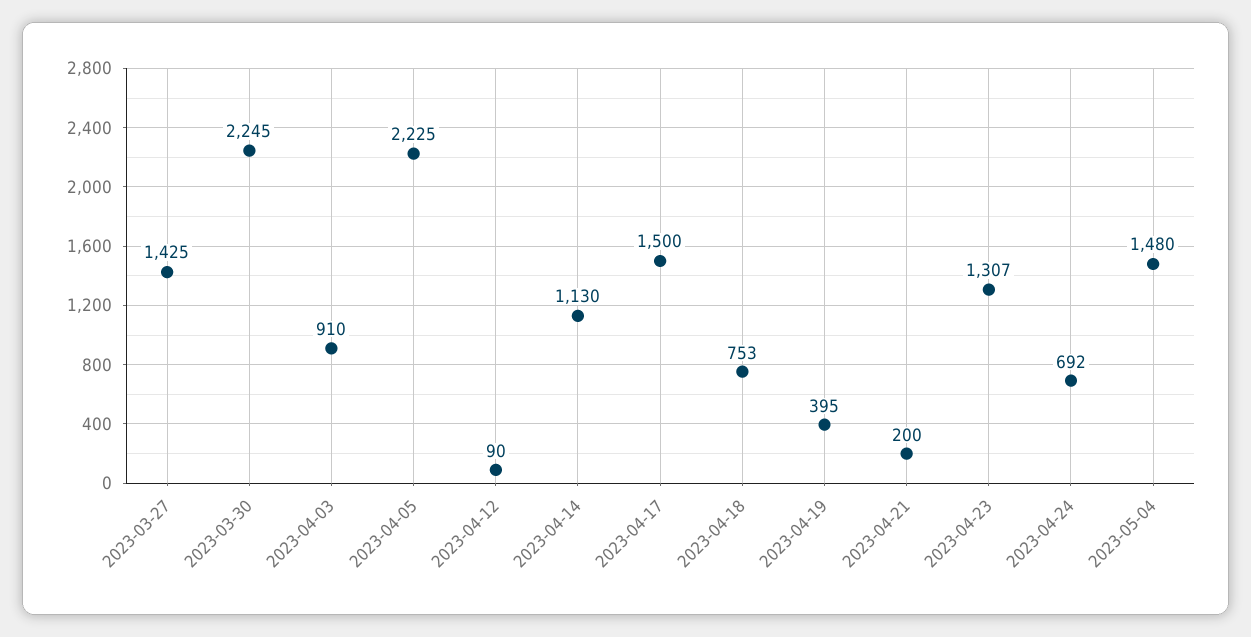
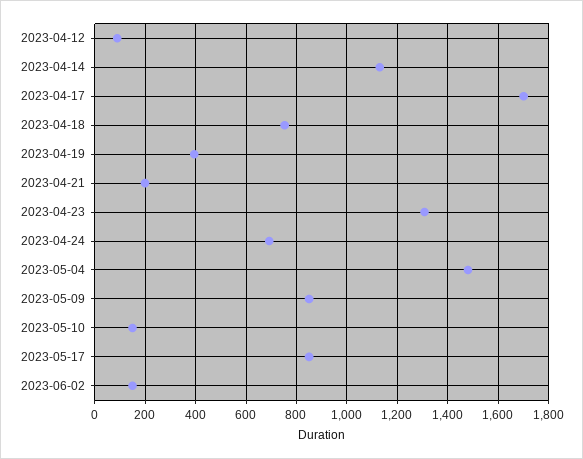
2023-03-27: 1425 -> none
2023-03-30: 2245 -> none
2023-04-03: 910 -> none
2023-04-05: 2225 -> none
2023-04-17: 1500 -> 1700
2023-05-09: none -> 850
2023-05-10: none -> 150
2023-05-17: none -> 850
2023-06-02: none -> 150

